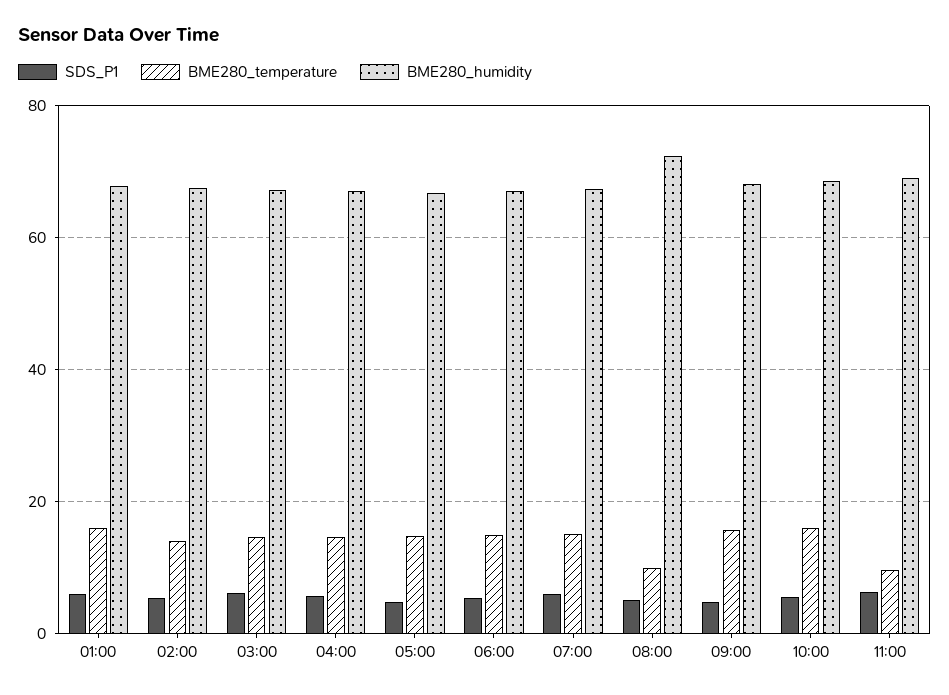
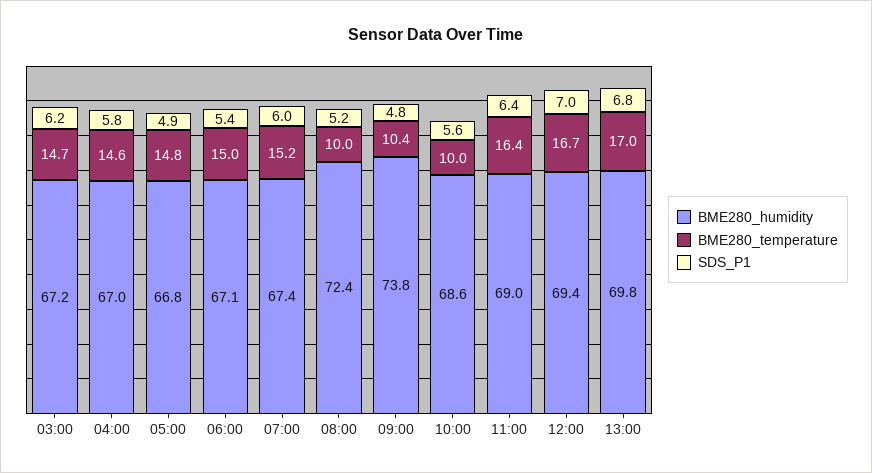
SDS_P1, 01:00: 6 -> none
BME280_temperature, 01:00: 16 -> none
BME280_humidity, 01:00: 68 -> none
SDS_P1, 02:00: 6 -> none
BME280_temperature, 02:00: 14 -> none
BME280_humidity, 02:00: 68 -> none
BME280_temperature, 09:00: 16 -> 10.4
BME280_humidity, 09:00: 68 -> 73.8
BME280_temperature, 10:00: 16 -> 10
BME280_temperature, 11:00: 10 -> 16.4
BME280_humidity, 12:00: none -> 69.4
BME280_temperature, 12:00: none -> 16.7
SDS_P1, 12:00: none -> 7
BME280_humidity, 13:00: none -> 69.8
BME280_temperature, 13:00: none -> 17
SDS_P1, 13:00: none -> 6.8

